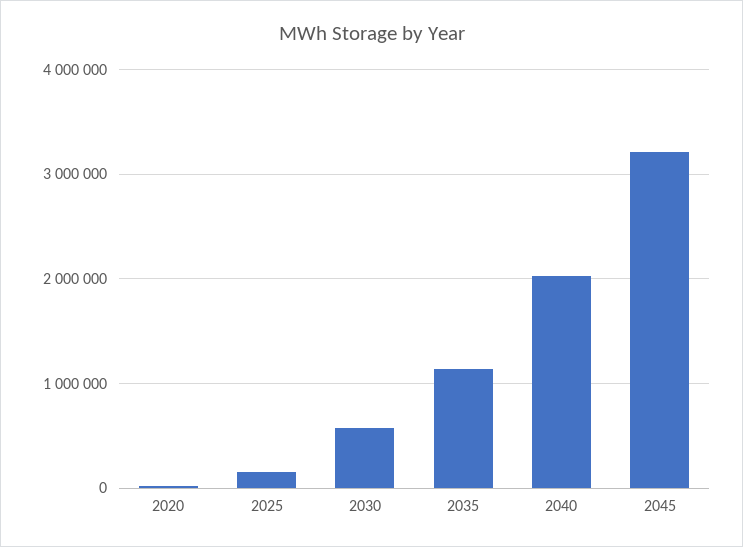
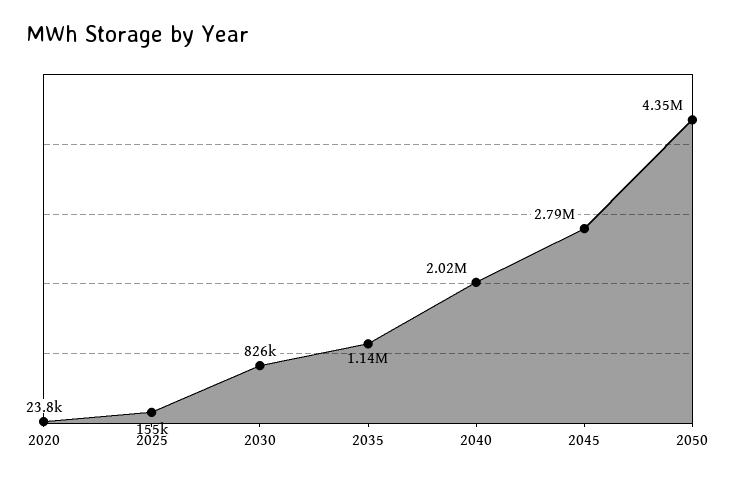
2030: 600000 -> 826000
2045: 3200000 -> 2790000
2050: none -> 4350000

